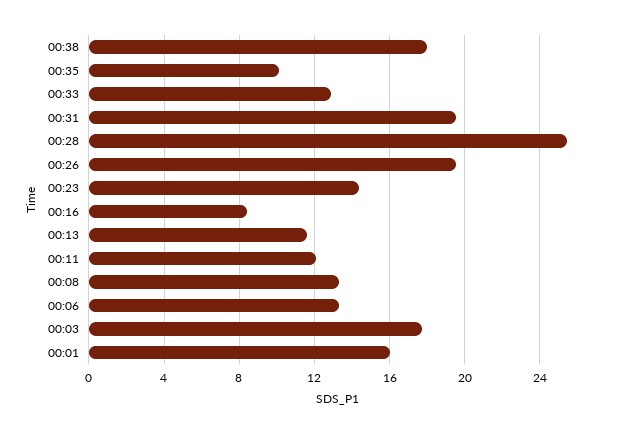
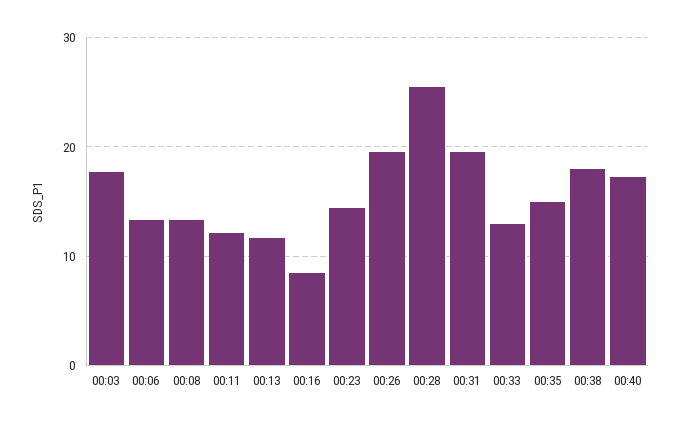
00:35: 10 -> 15
00:01: 16 -> none
00:40: none -> 17

